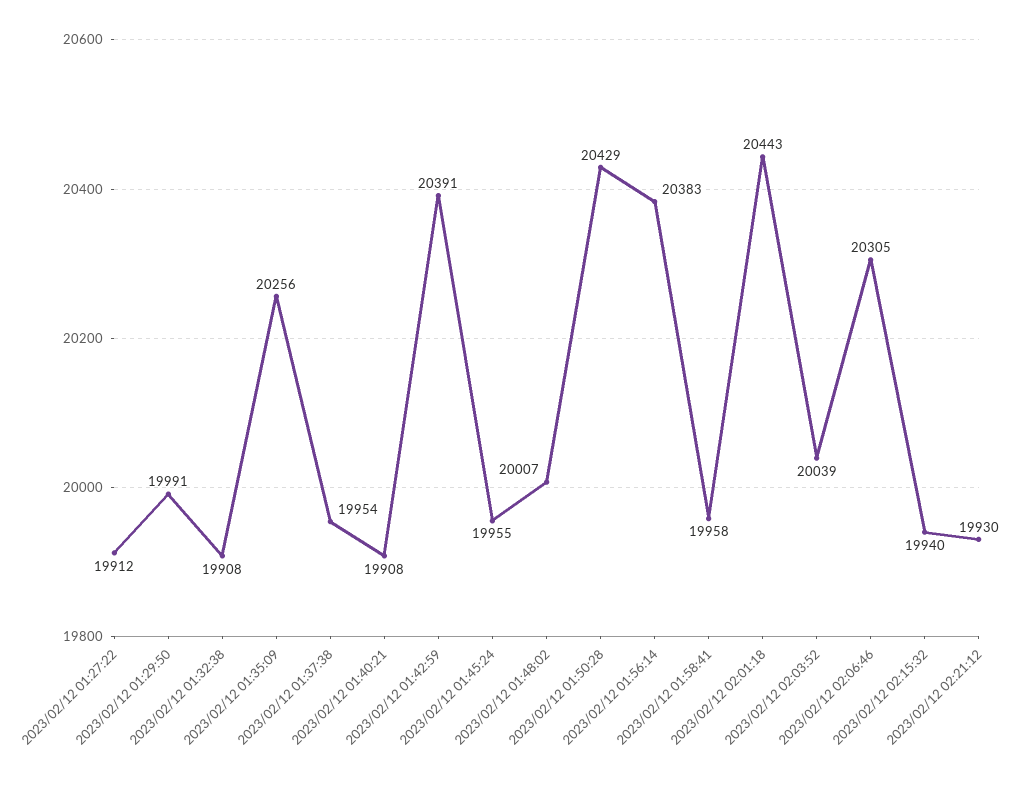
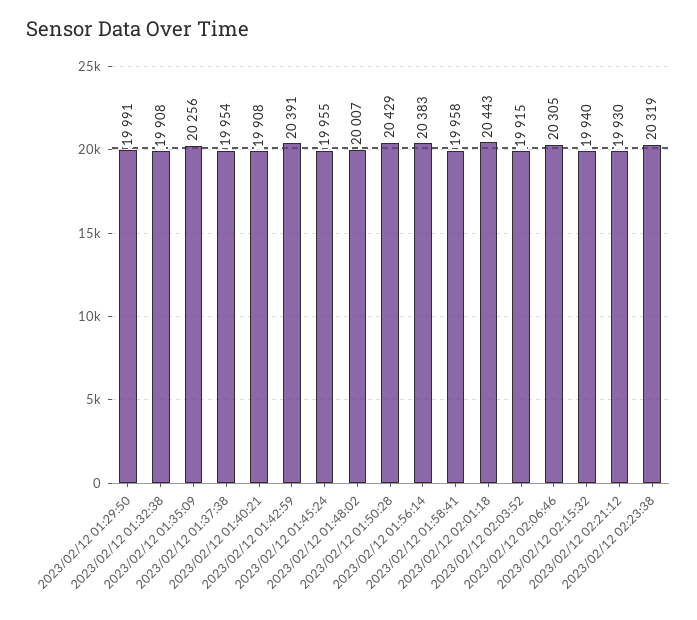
2023/02/12 01:27:22: 19912 -> none
2023/02/12 02:03:52: 20039 -> 19915
2023/02/12 02:23:38: none -> 20319

